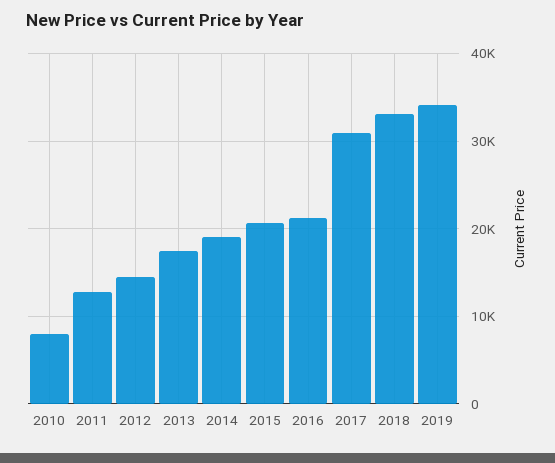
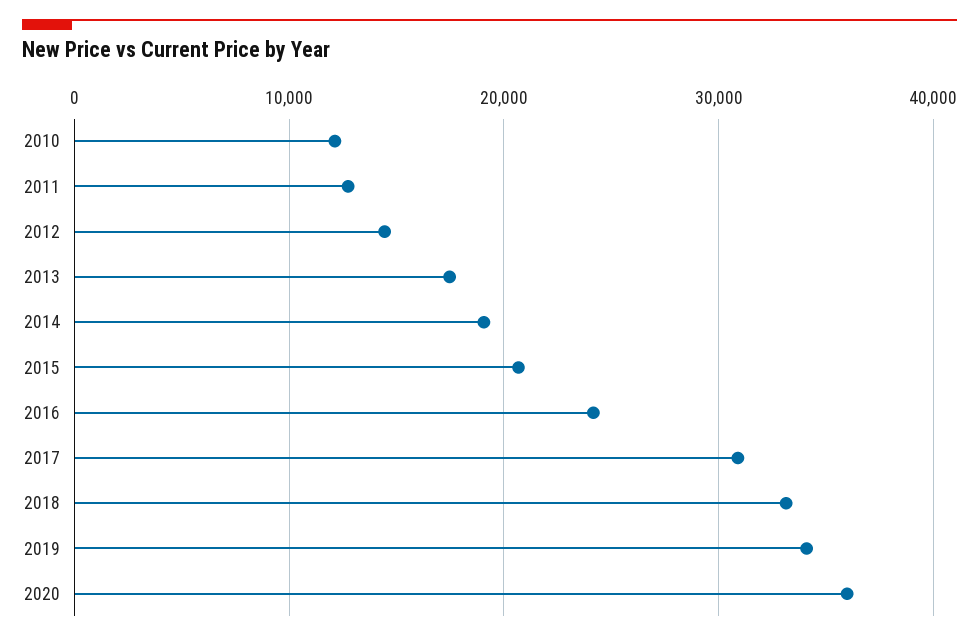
2010: 8000 -> 12000
2016: 21000 -> 24000
2020: none -> 36000

